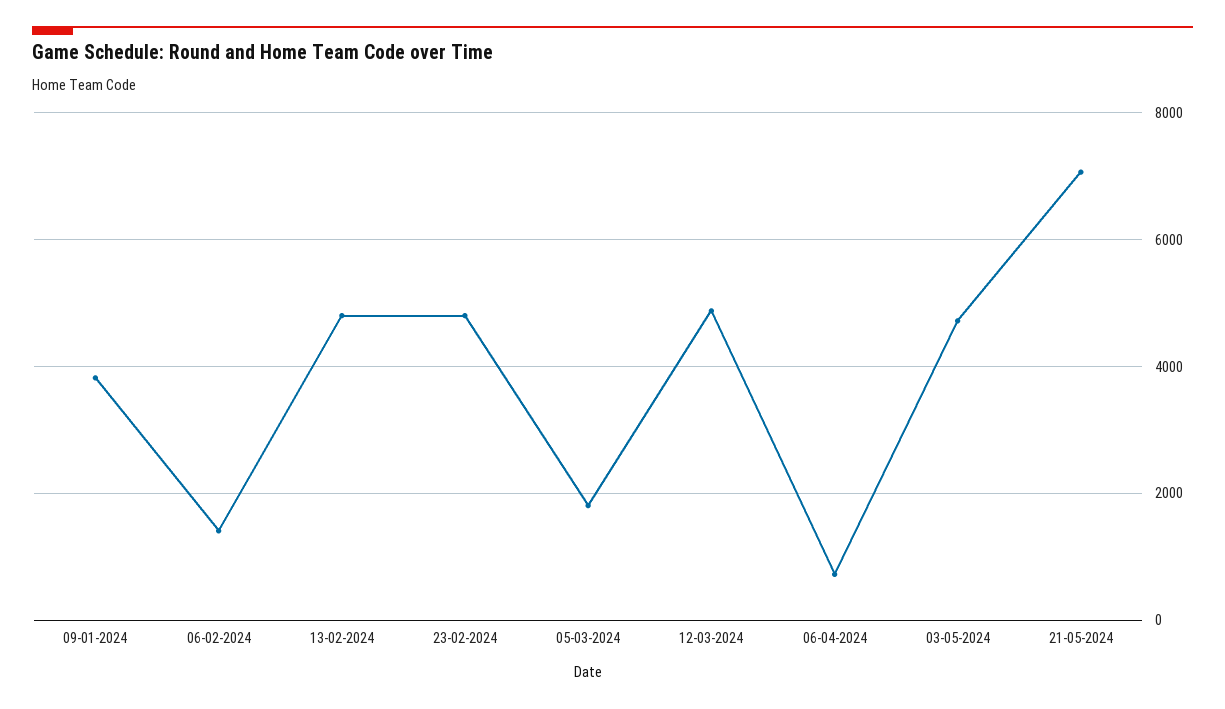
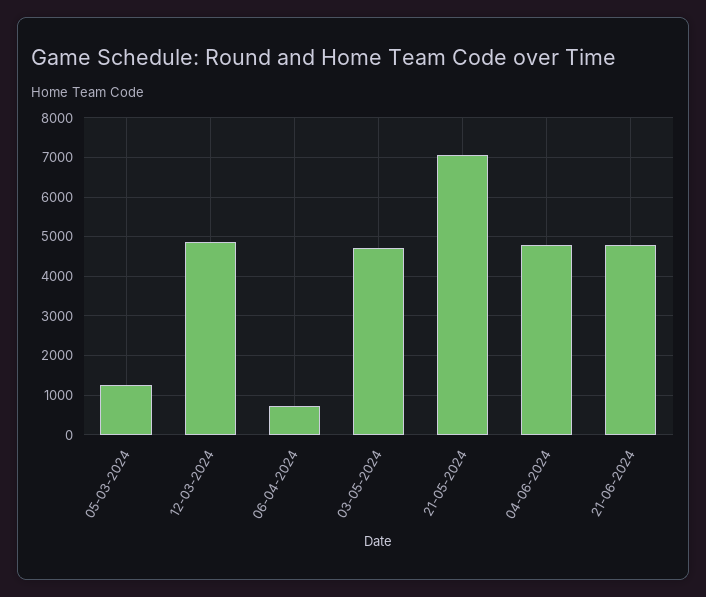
09-01-2024: 3800 -> none
06-02-2024: 1400 -> none
13-02-2024: 4800 -> none
23-02-2024: 4800 -> none
05-03-2024: 1800 -> 1200
04-06-2024: none -> 4800
21-06-2024: none -> 4800

